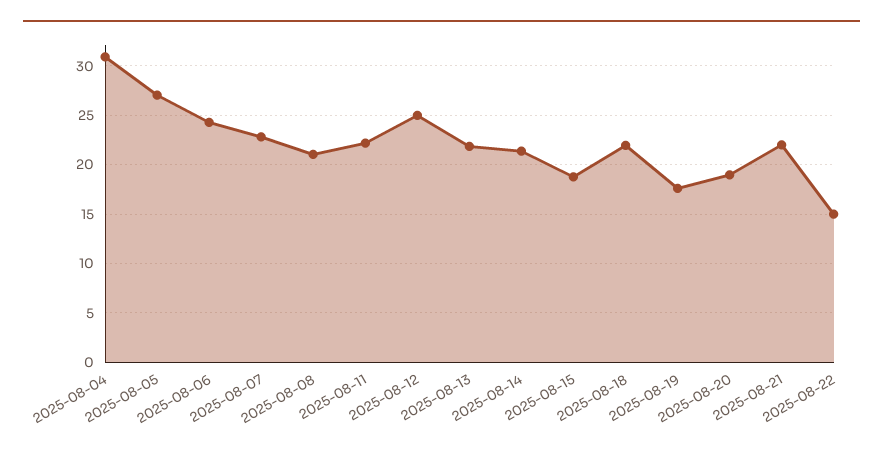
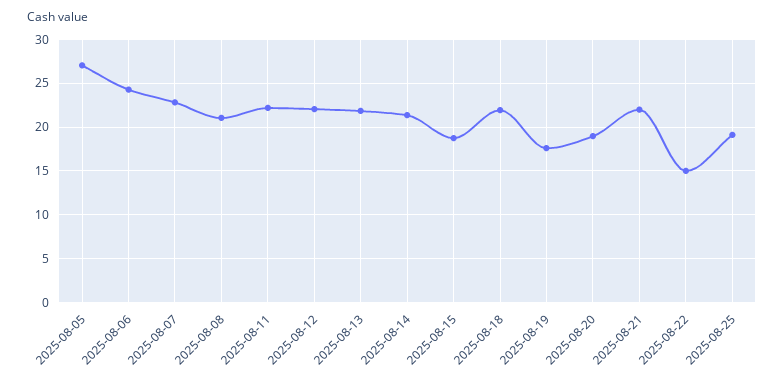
2025-08-04: 31 -> none
2025-08-12: 25 -> 22
2025-08-25: none -> 19

